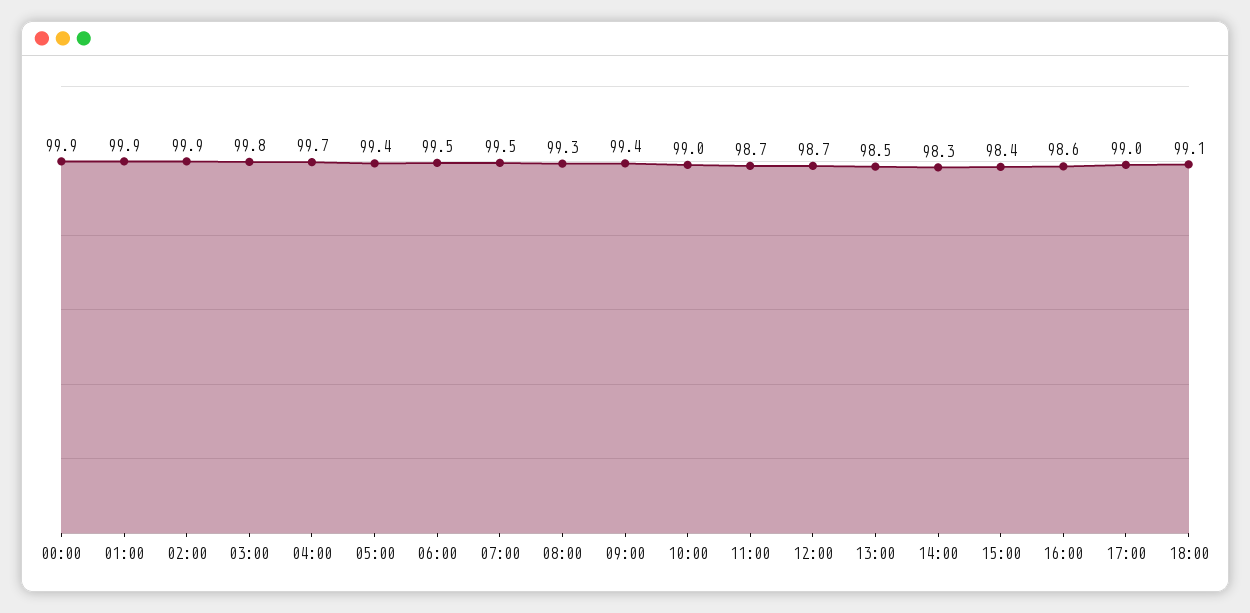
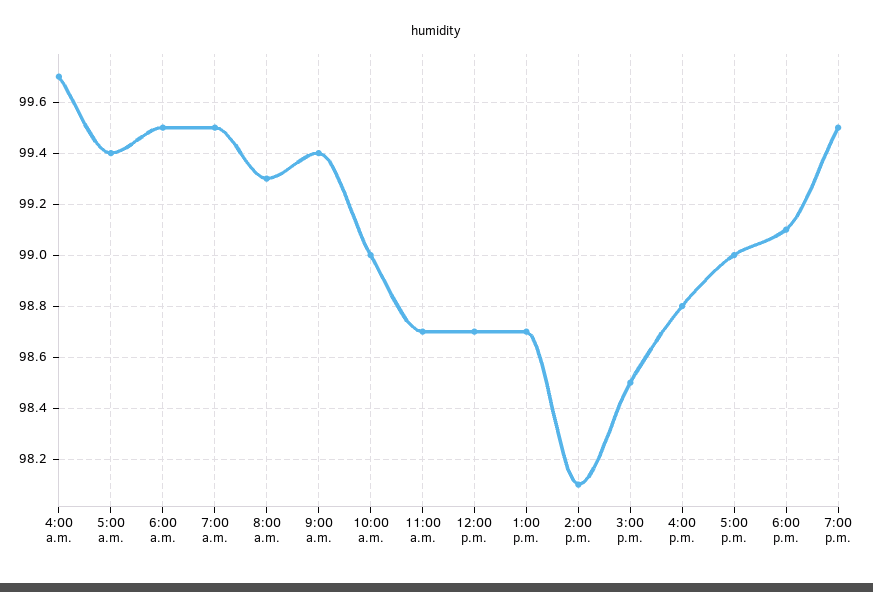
00:00: 99.9 -> none
01:00: 99.9 -> none
02:00: 99.9 -> none
03:00: 99.8 -> none
13:00: 98.5 -> 98.7
14:00: 98.3 -> 98.1
15:00: 98.4 -> 98.5
16:00: 98.6 -> 98.8
7:00 p.m.: none -> 99.5

